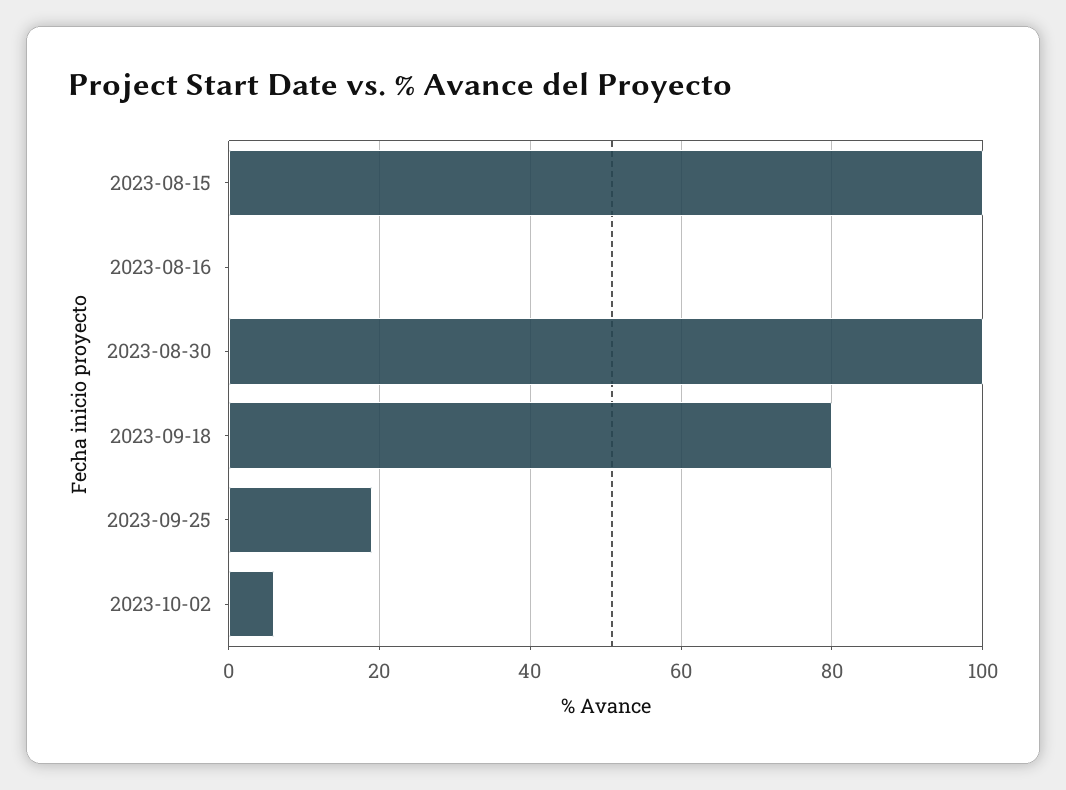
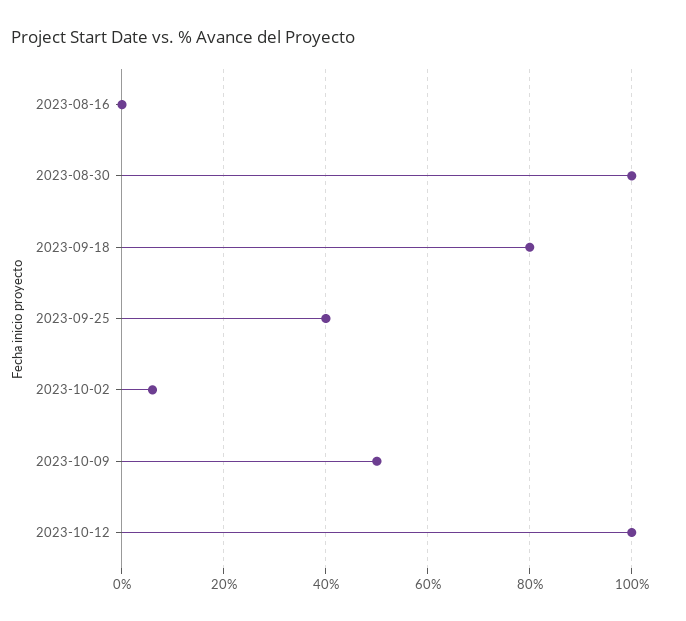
2023-08-15: 100 -> none
2023-09-25: 20 -> 40
2023-10-09: none -> 50
2023-10-12: none -> 100

